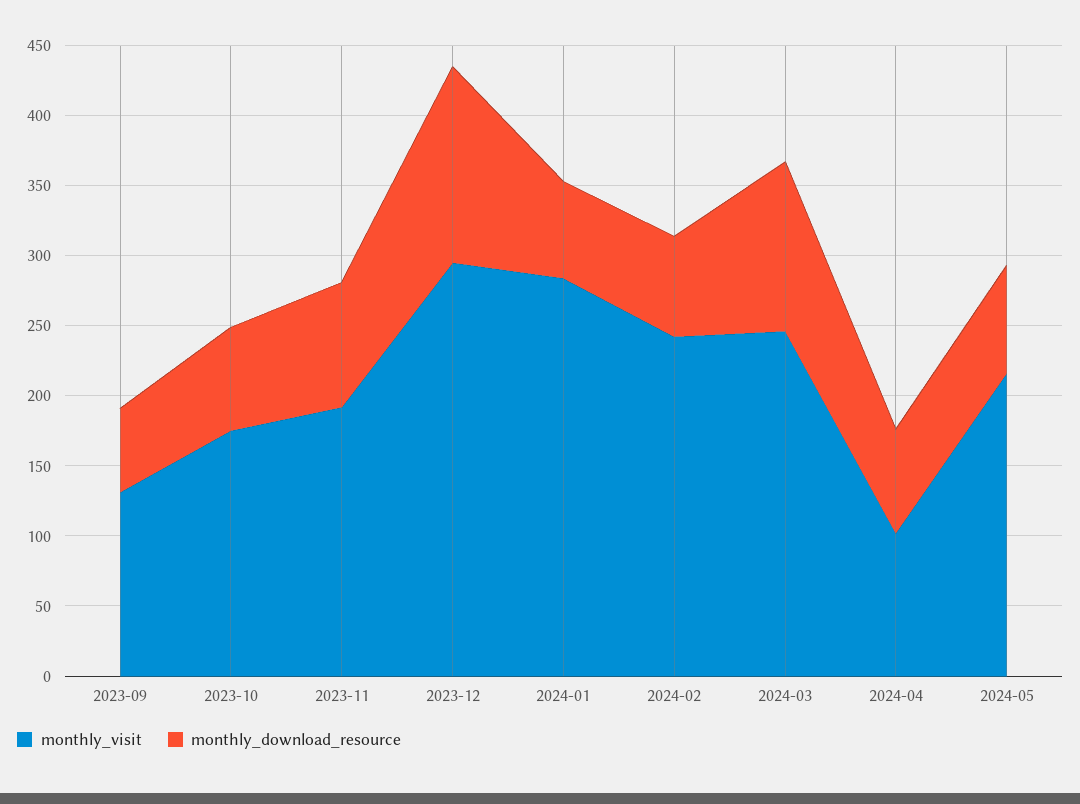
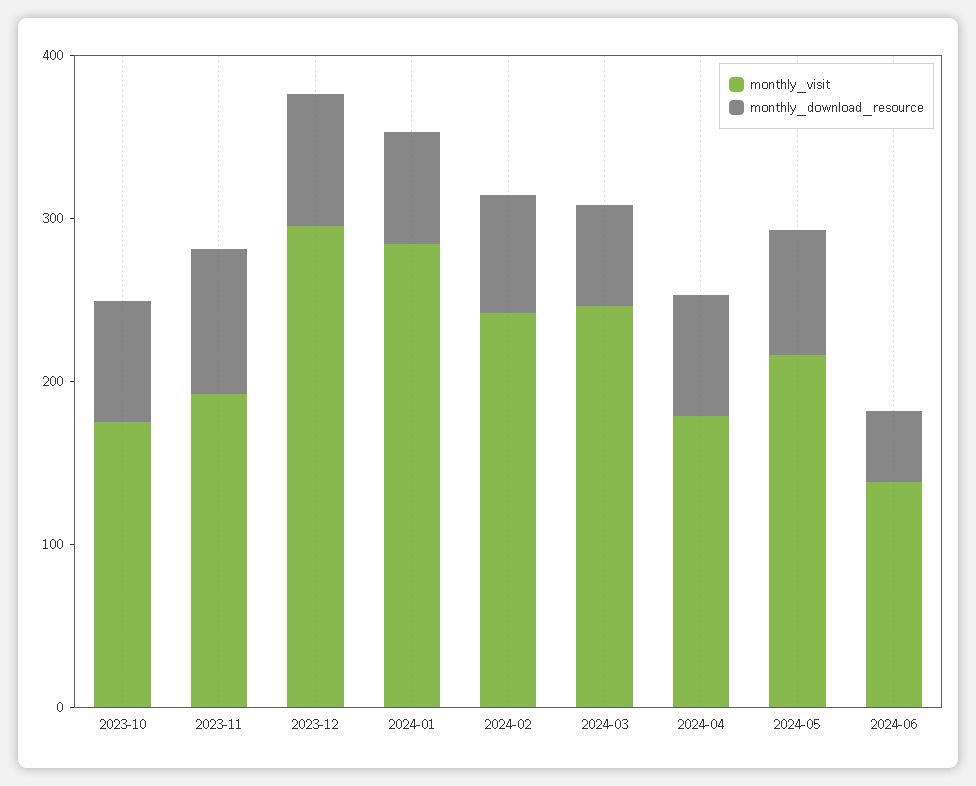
monthly_visit, 2023-09: 130 -> none
monthly_download_resource, 2023-09: 60 -> none
monthly_download_resource, 2023-12: 140 -> 80
monthly_download_resource, 2024-03: 120 -> 60
monthly_visit, 2024-04: 100 -> 180
monthly_visit, 2024-06: none -> 140
monthly_download_resource, 2024-06: none -> 40

